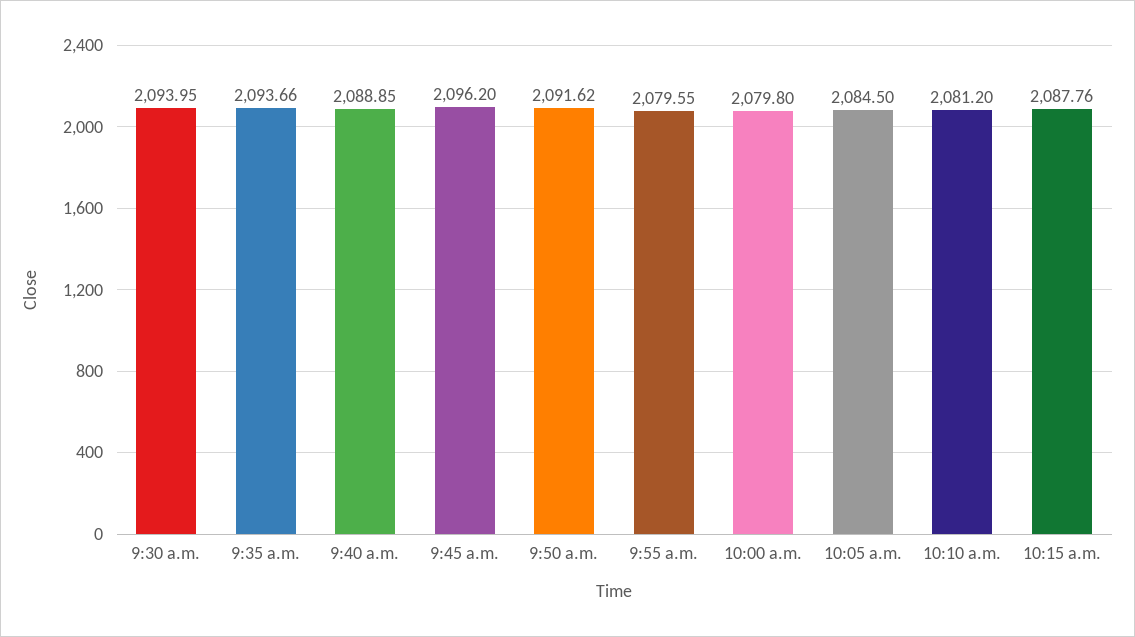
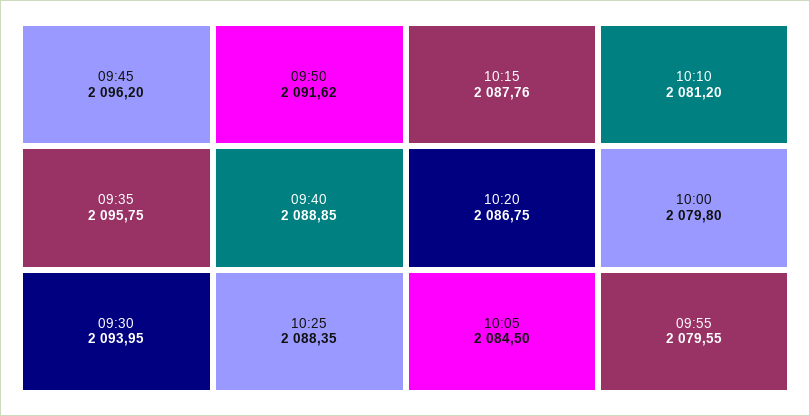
9:35 a.m.: 2093.66 -> 2095.75
10:25: none -> 2088.35
10:20: none -> 2086.75

